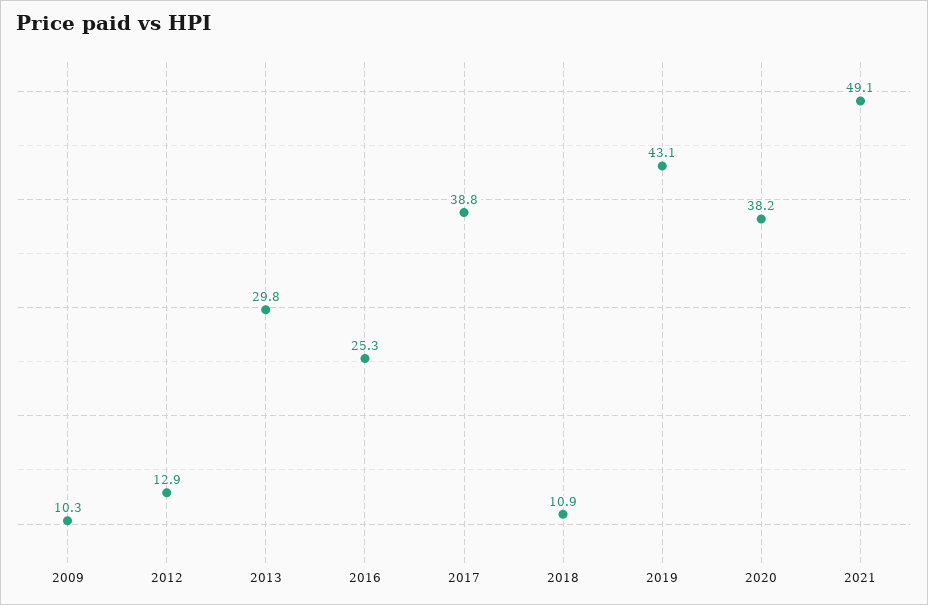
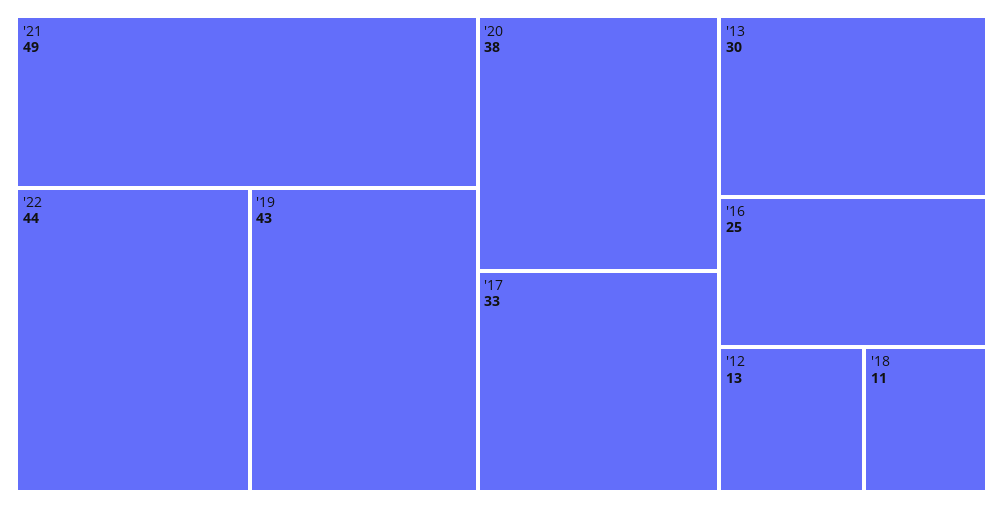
2009: 10.3 -> none
2017: 38.8 -> 33
'22: none -> 44

